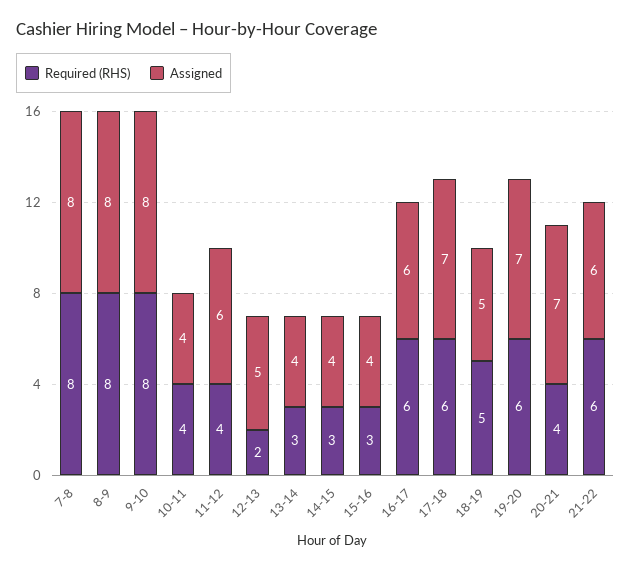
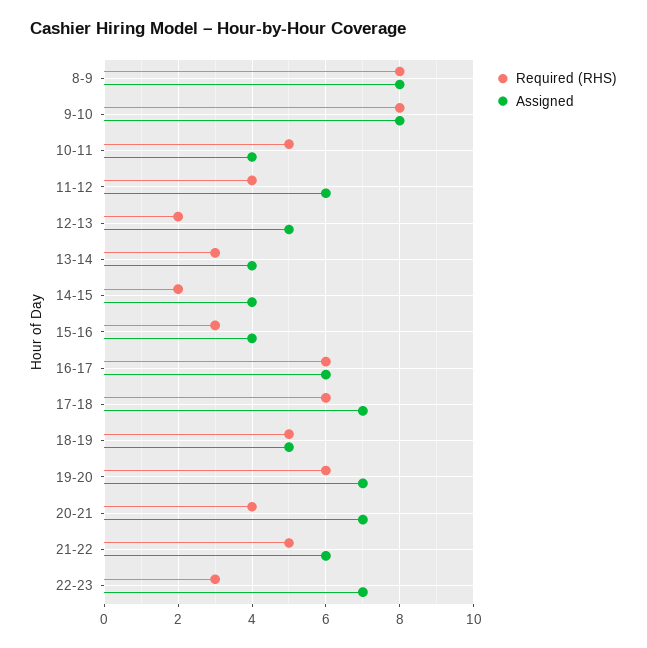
Required (RHS), 7-8: 8 -> none
Assigned, 7-8: 8 -> none
Required (RHS), 10-11: 4 -> 5
Required (RHS), 14-15: 3 -> 2
Required (RHS), 21-22: 6 -> 5
Required (RHS), 22-23: none -> 3
Assigned, 22-23: none -> 7

